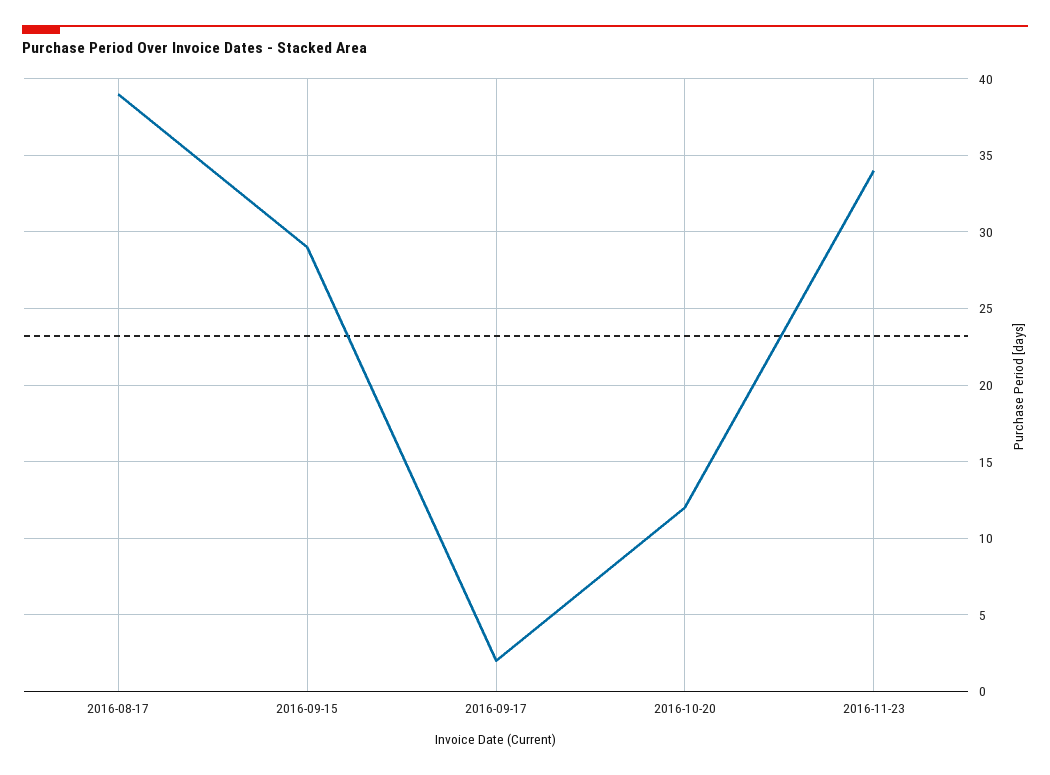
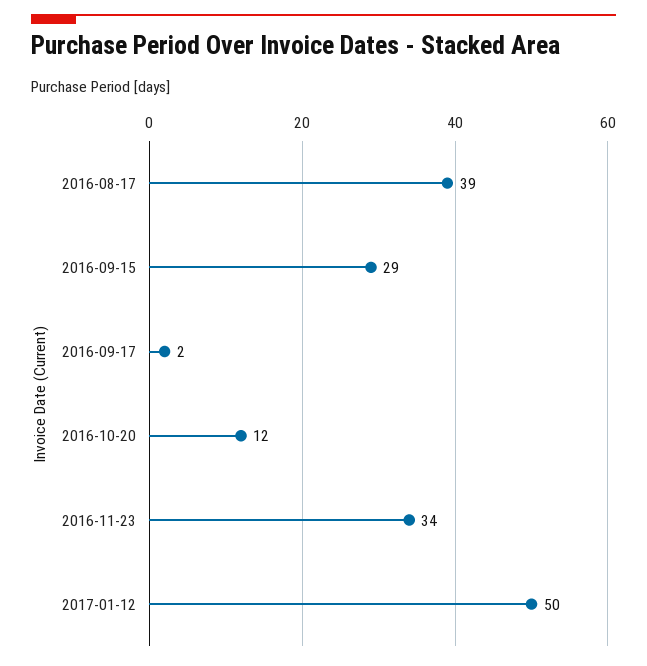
2017-01-12: none -> 50

